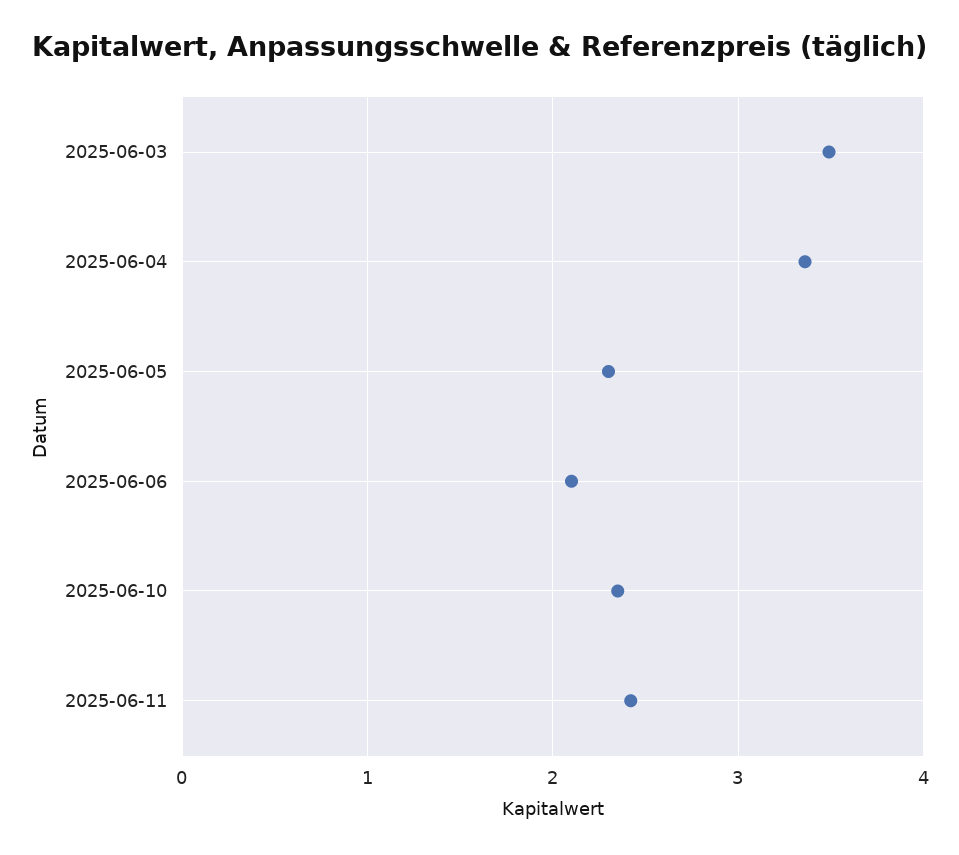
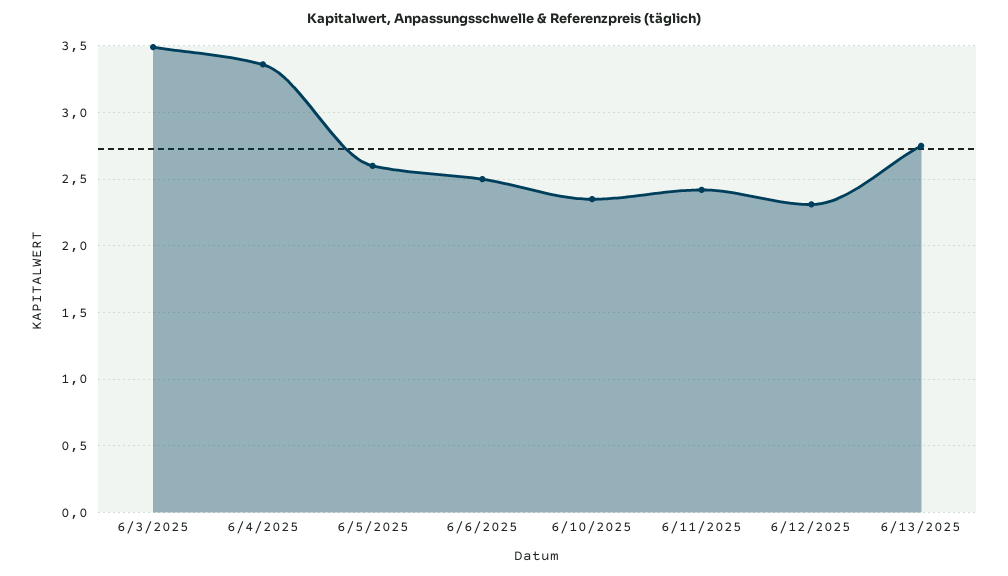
2025-06-05: 2.3 -> 2.6
2025-06-06: 2.1 -> 2.5
6/12/2025: none -> 2.3
6/13/2025: none -> 2.75

